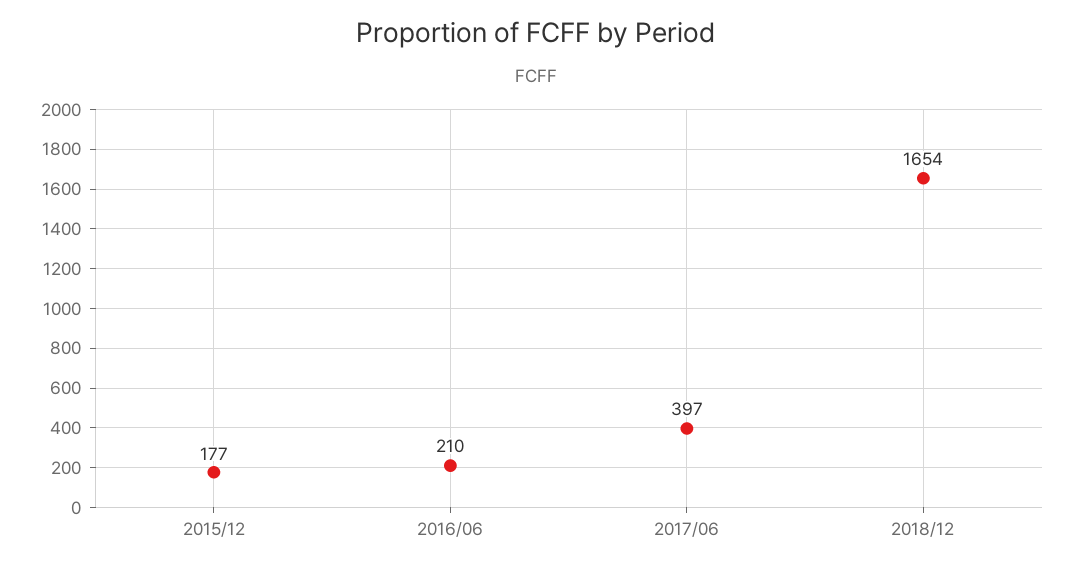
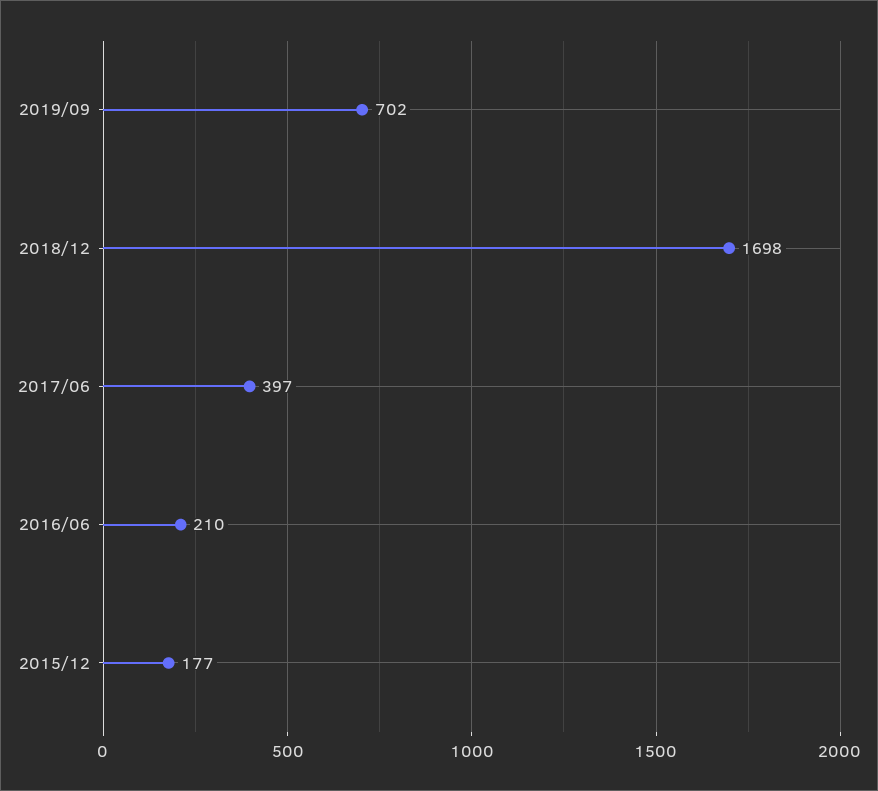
2018/12: 1654 -> 1698
2019/09: none -> 702

